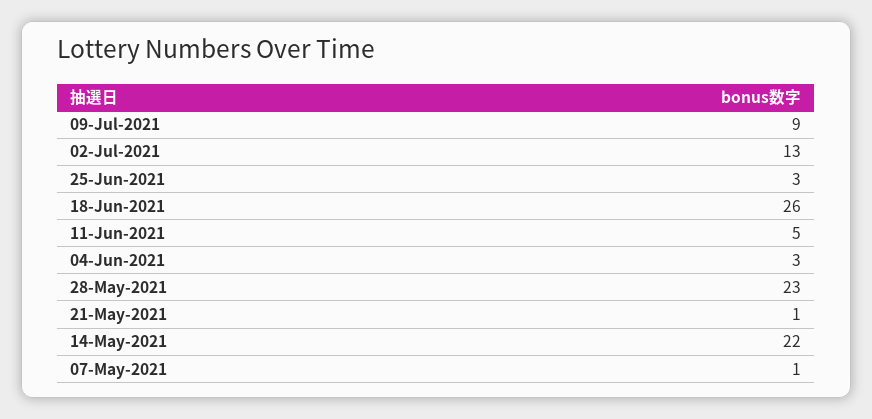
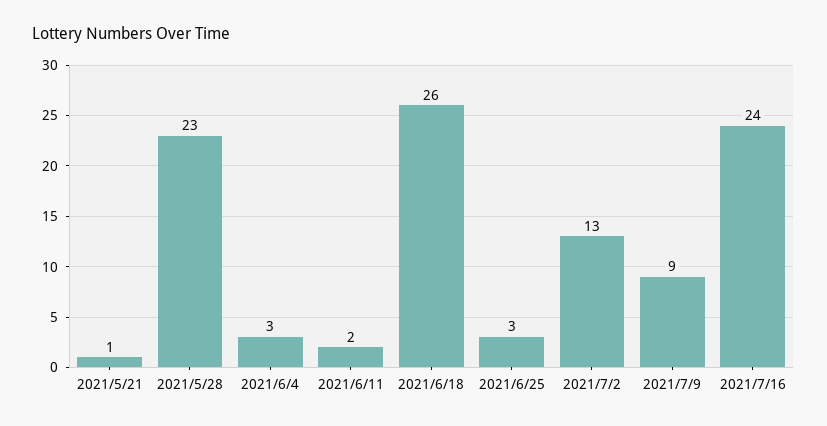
11-Jun-2021: 5 -> 2
14-May-2021: 22 -> none
07-May-2021: 1 -> none
2021/7/16: none -> 24

